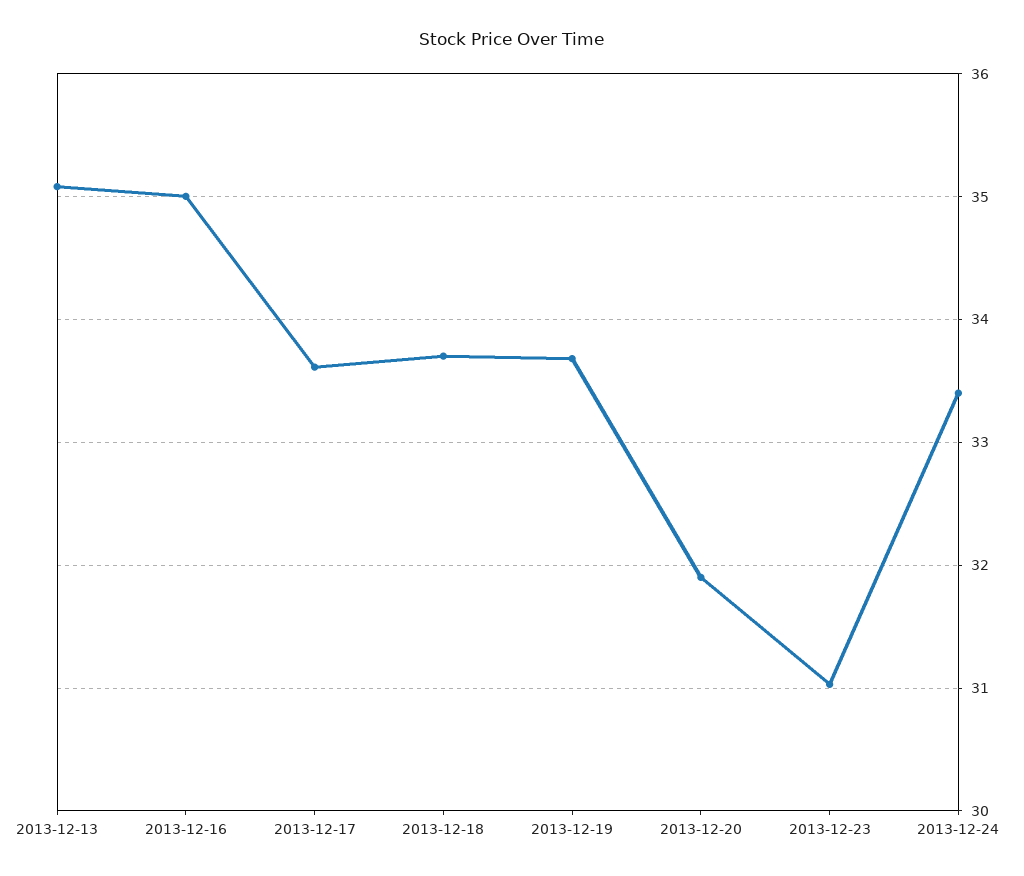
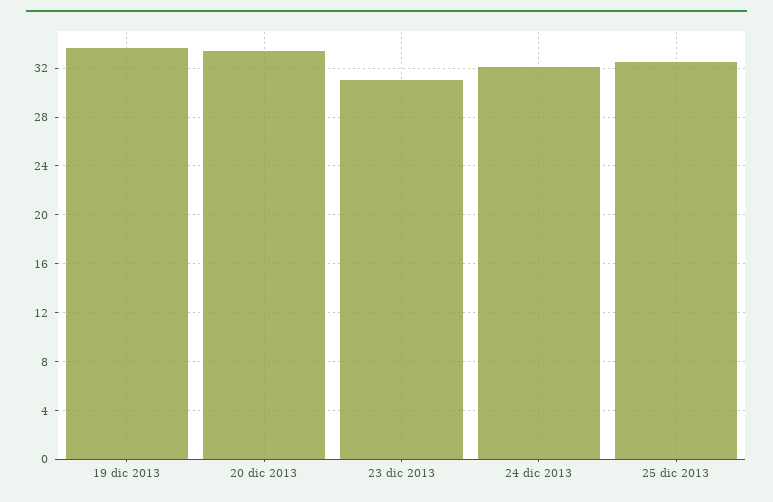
2013-12-13: 35.1 -> none
2013-12-16: 35 -> none
2013-12-17: 33.6 -> none
2013-12-18: 33.7 -> none
2013-12-20: 31.9 -> 33.5
2013-12-24: 33.4 -> 32
25 dic 2013: none -> 32.5

